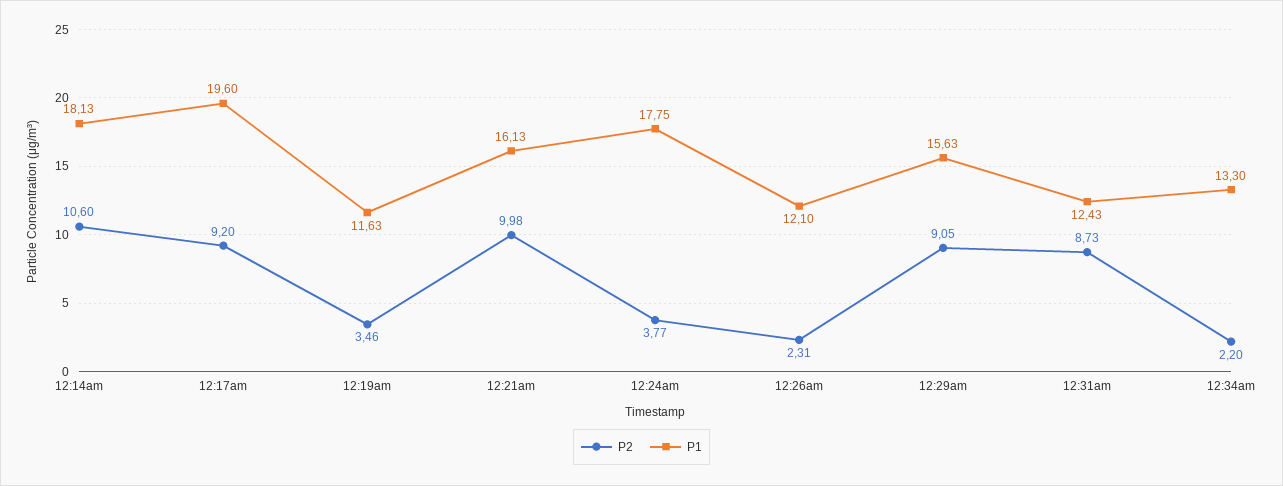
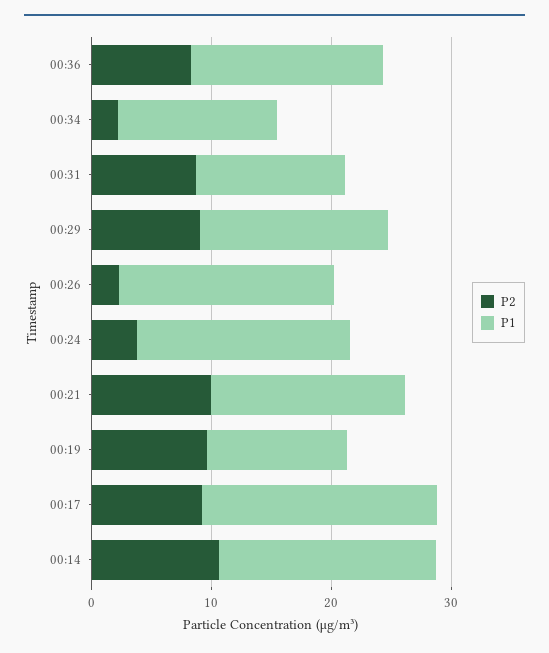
P2, 12:19am: 3.46 -> 10
P1, 12:26am: 12.1 -> 18
P2, 00:36: none -> 8
P1, 00:36: none -> 16

